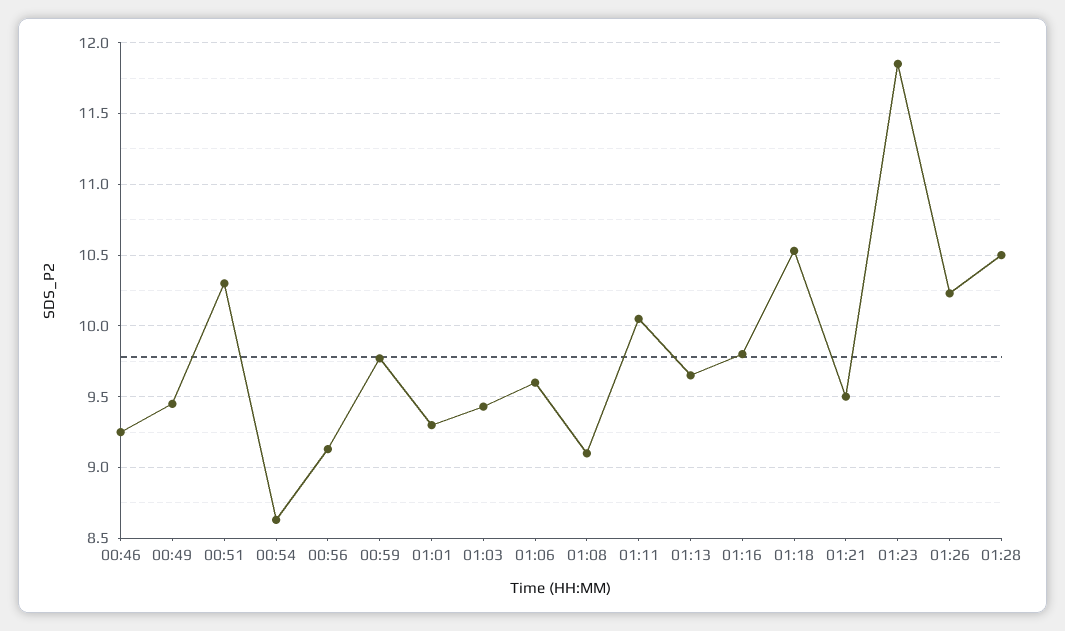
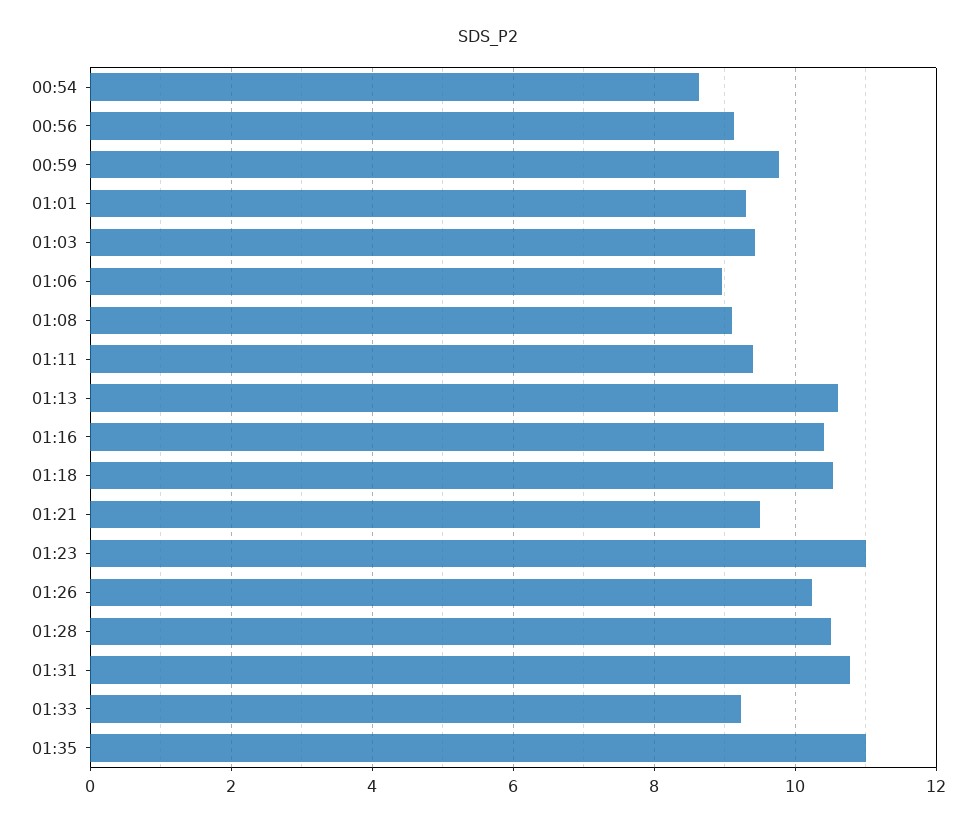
00:46: 9.25 -> none
00:49: 9.45 -> none
00:51: 10.3 -> none
01:06: 9.6 -> 9
01:11: 10.05 -> 9.4
01:13: 9.65 -> 10.6
01:16: 9.8 -> 10.4
01:23: 11.85 -> 11
01:31: none -> 10.8
01:33: none -> 9.2
01:35: none -> 11

